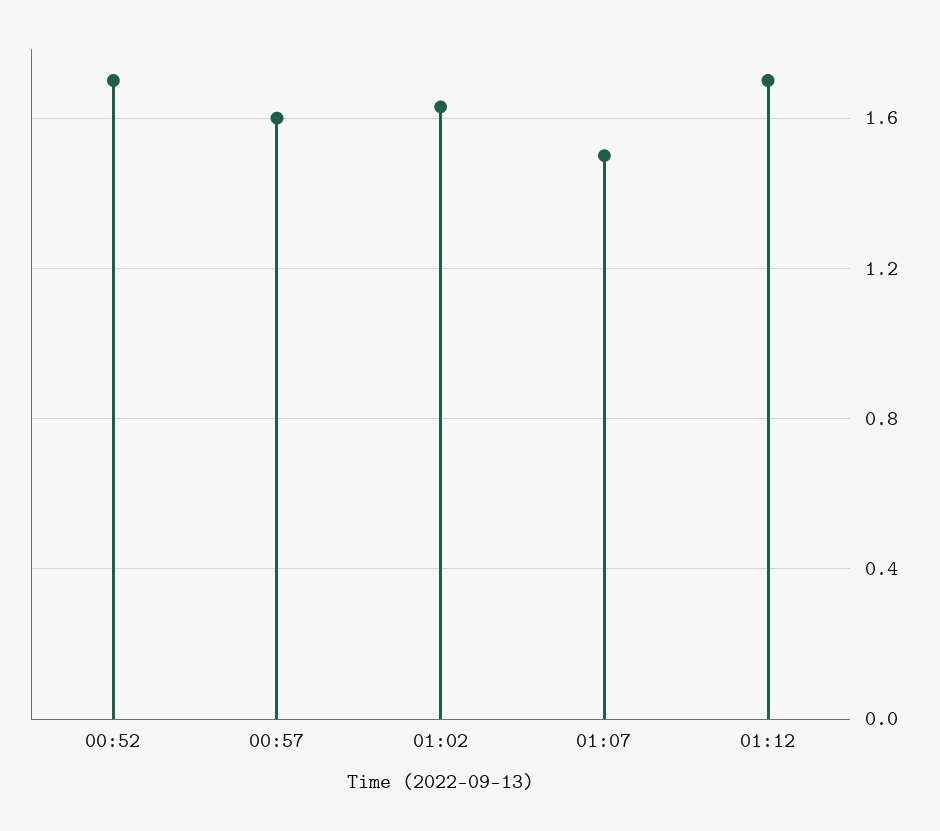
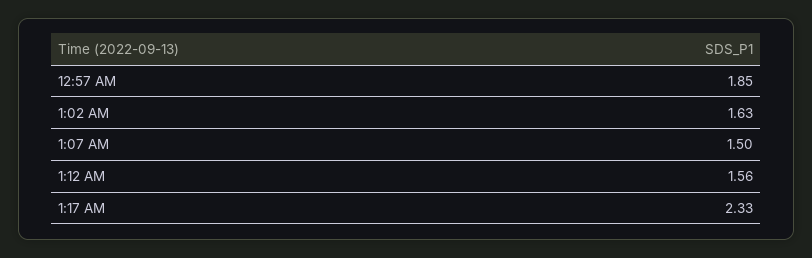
00:52: 1.7 -> none
00:57: 1.6 -> 1.85
01:12: 1.7 -> 1.56
1:17 AM: none -> 2.33

